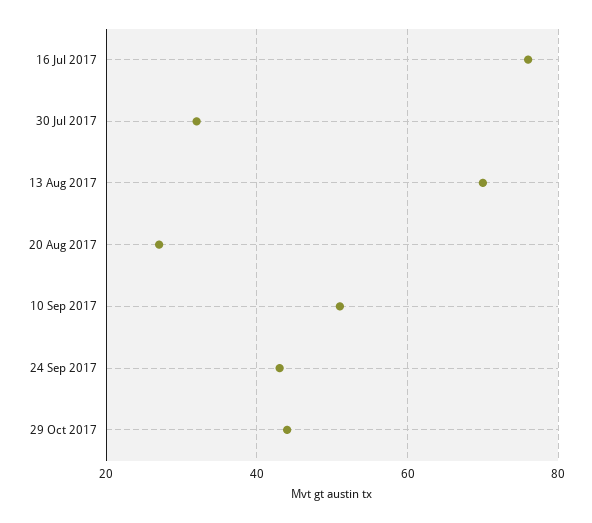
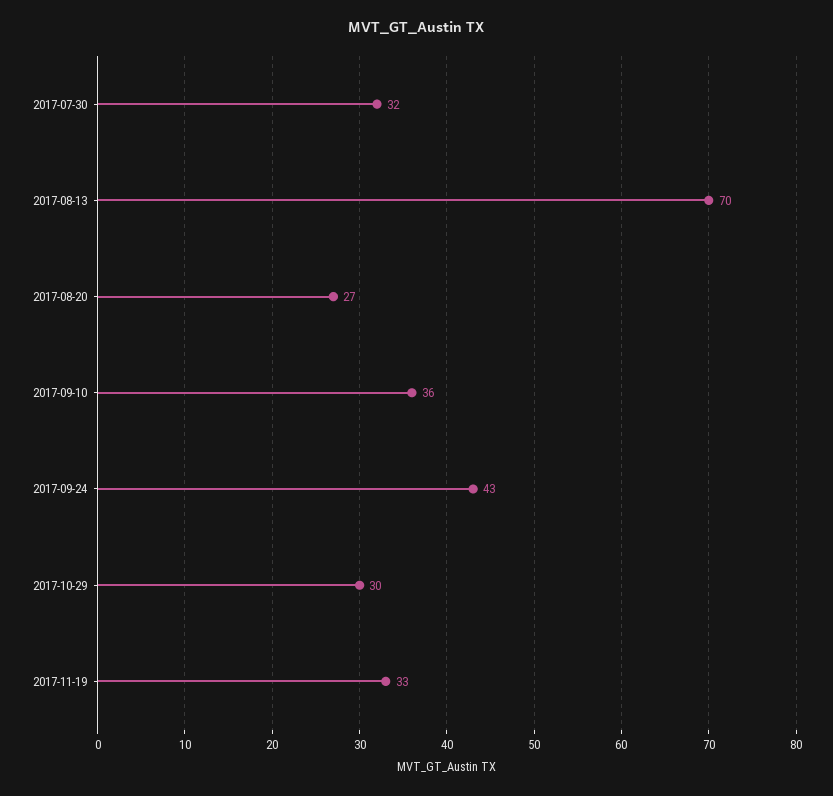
16 Jul 2017: 75 -> none
10 Sep 2017: 50 -> 36
29 Oct 2017: 45 -> 30
2017-11-19: none -> 33

